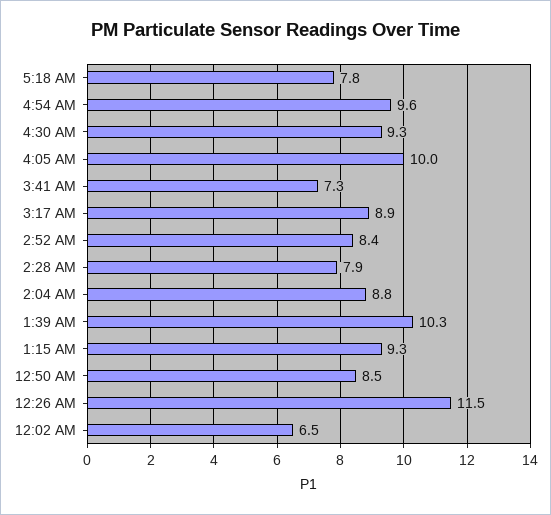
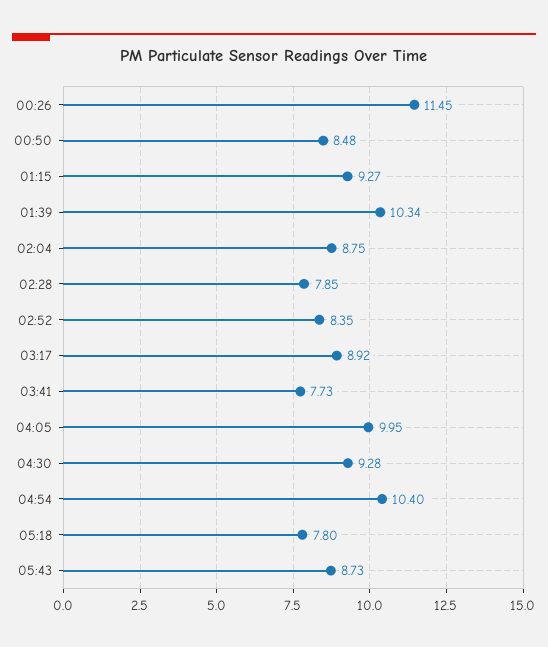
4:54 AM: 9.6 -> 10.4
3:41 AM: 7.3 -> 7.73
12:02 AM: 6.5 -> none
05:43: none -> 8.73

